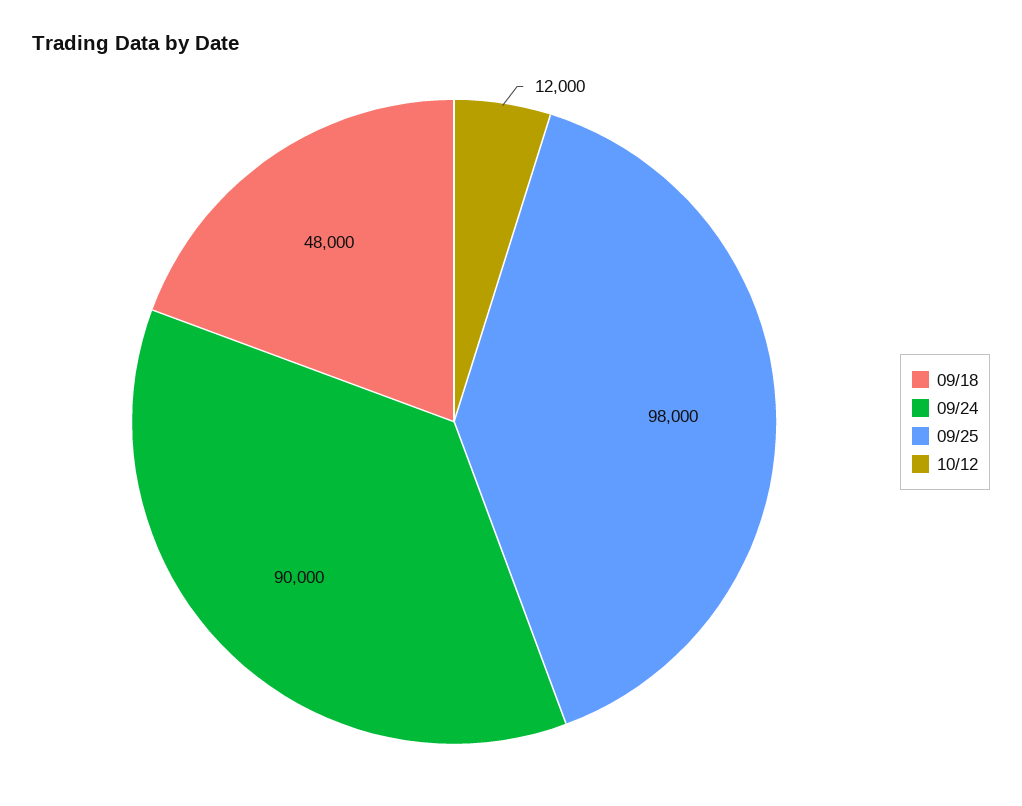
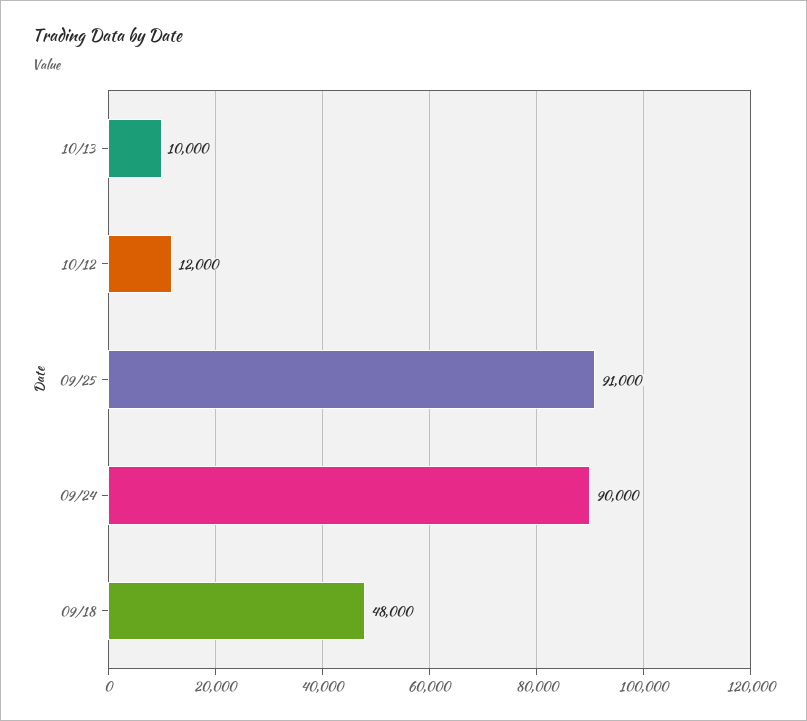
09/25: 98000 -> 91000
10/13: none -> 10000

